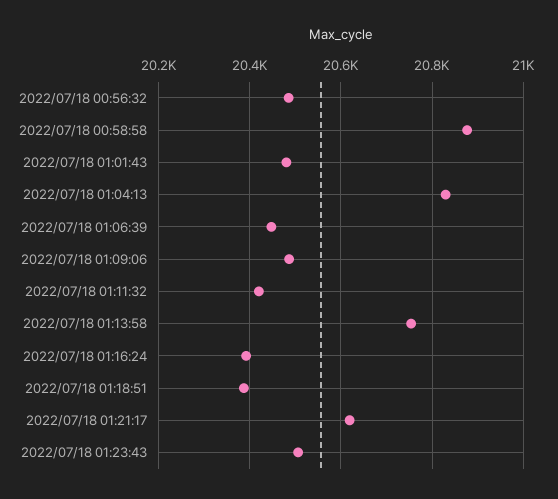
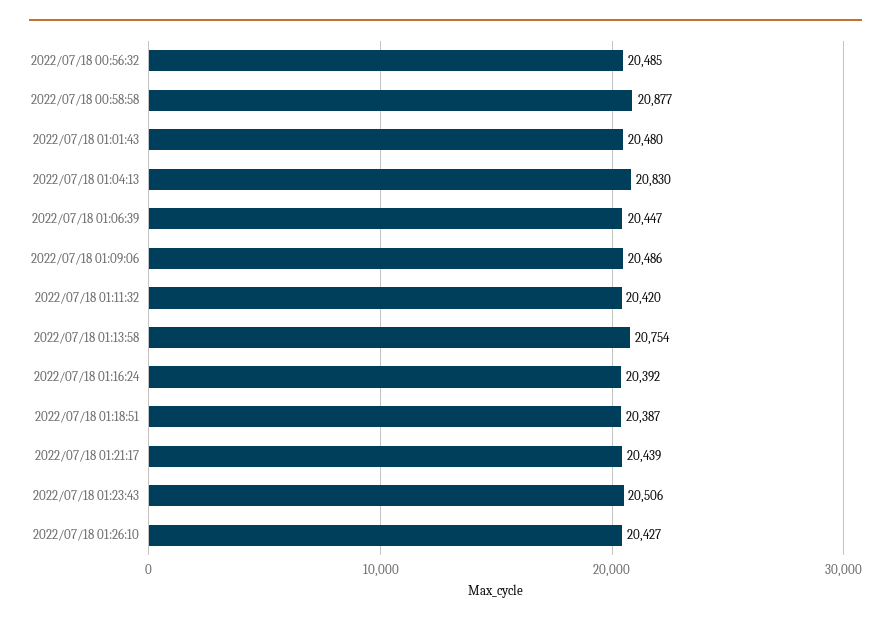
2022/07/18 01:21:17: 20620 -> 20439
2022/07/18 01:26:10: none -> 20427

